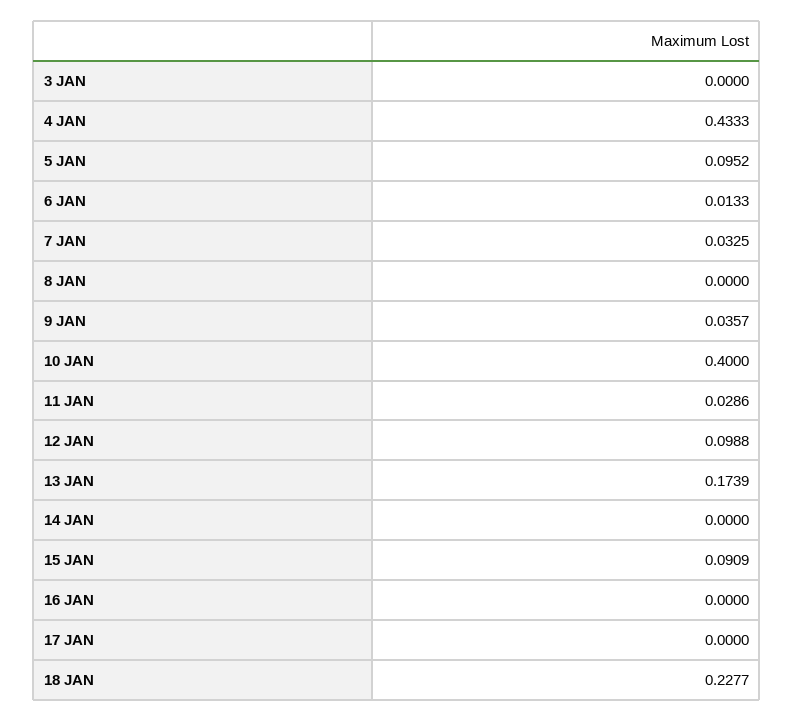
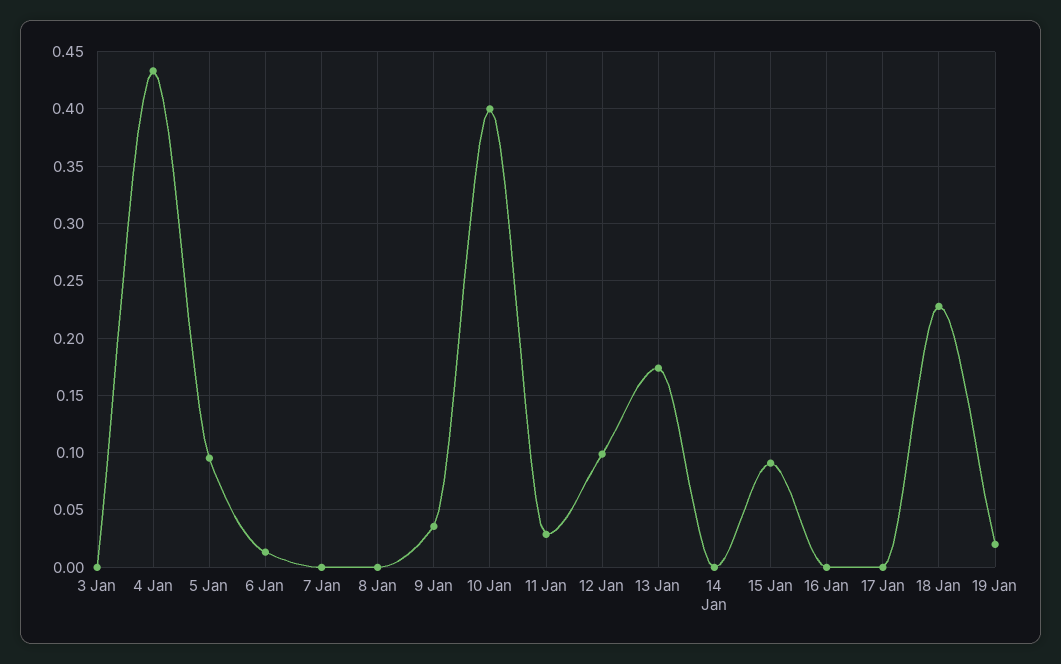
7 JAN: 0.0325 -> 0
19 Jan: none -> 0.02

